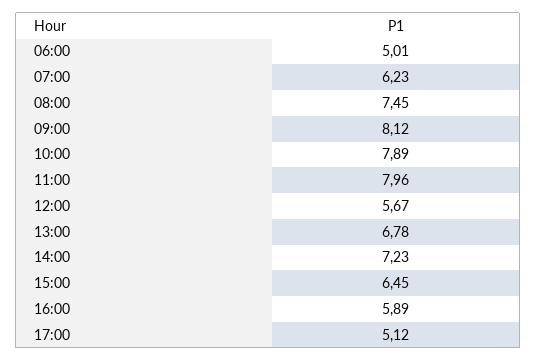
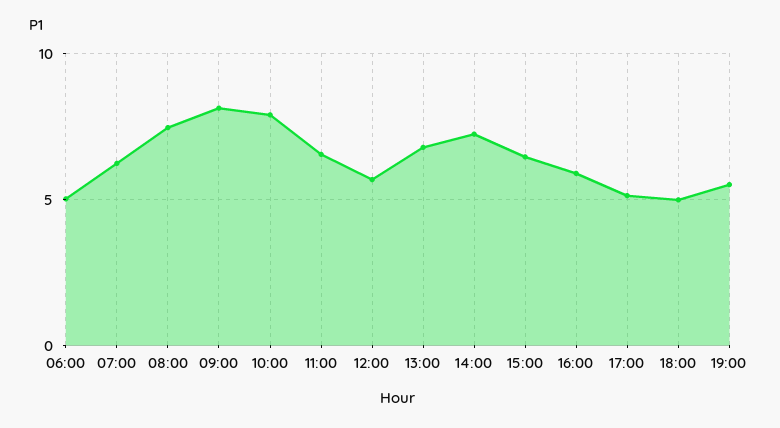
11:00: 7.96 -> 6.5
18:00: none -> 5
19:00: none -> 5.5

